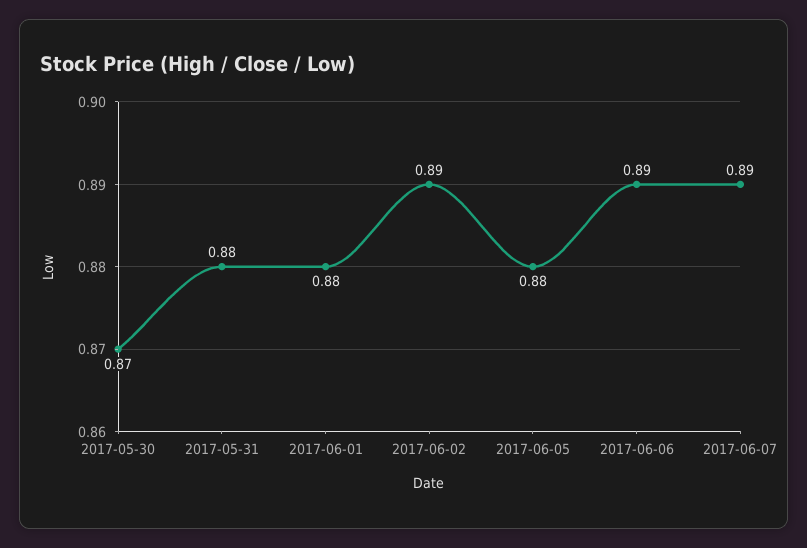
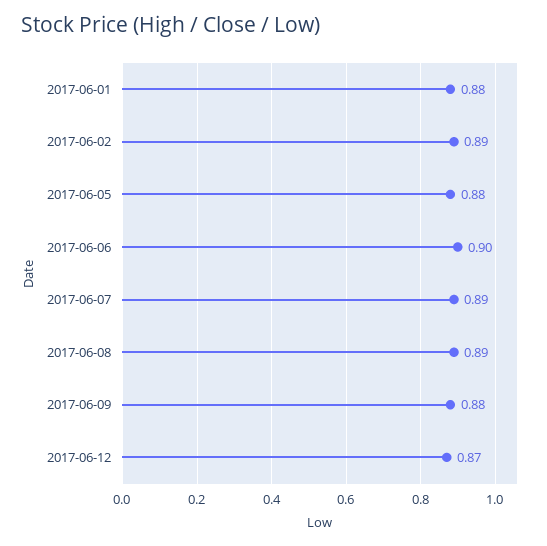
2017-05-30: 0.87 -> none
2017-05-31: 0.88 -> none
2017-06-06: 0.89 -> 0.9
2017-06-08: none -> 0.89
2017-06-09: none -> 0.88
2017-06-12: none -> 0.87

